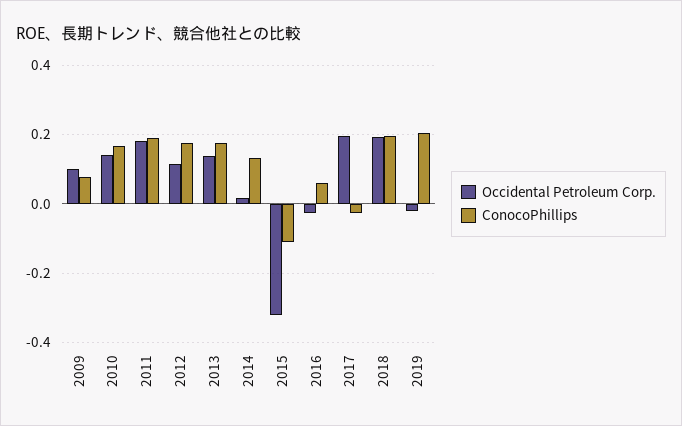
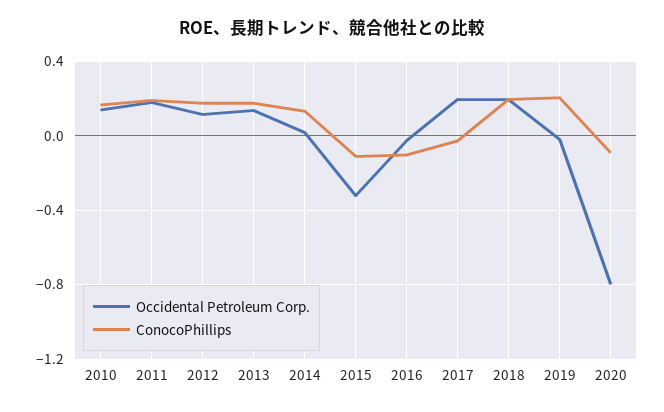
Occidental Petroleum Corp., 2009: 0.1 -> none
ConocoPhillips, 2009: 0.08 -> none
ConocoPhillips, 2016: 0.06 -> -0.1
Occidental Petroleum Corp., 2020: none -> -0.8
ConocoPhillips, 2020: none -> -0.1

